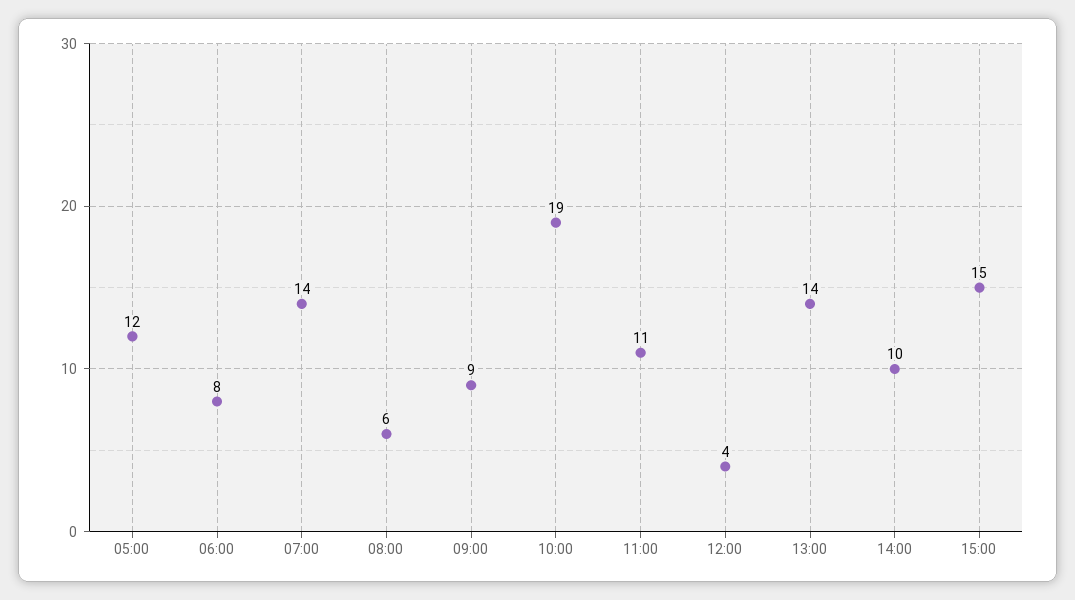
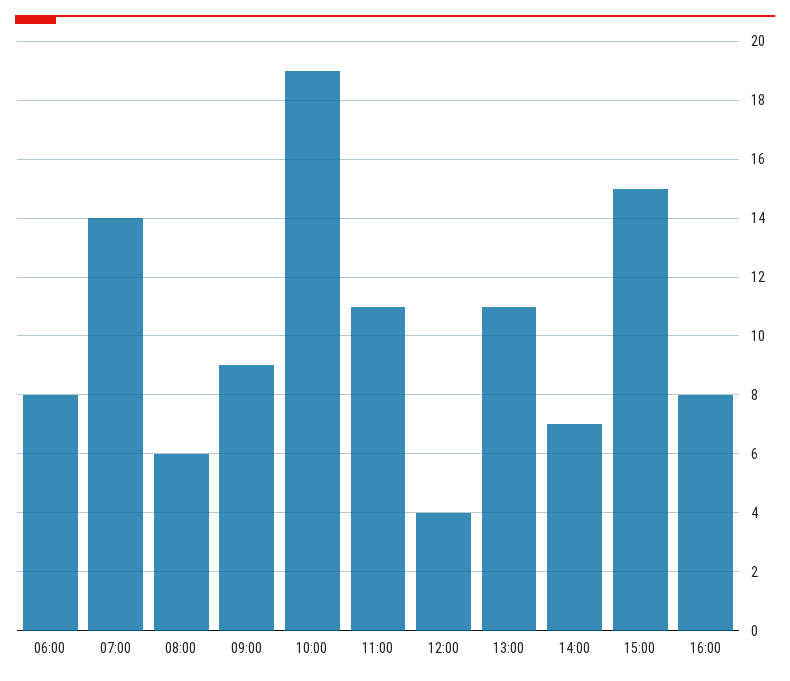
05:00: 12 -> none
13:00: 14 -> 11
14:00: 10 -> 7
16:00: none -> 8

